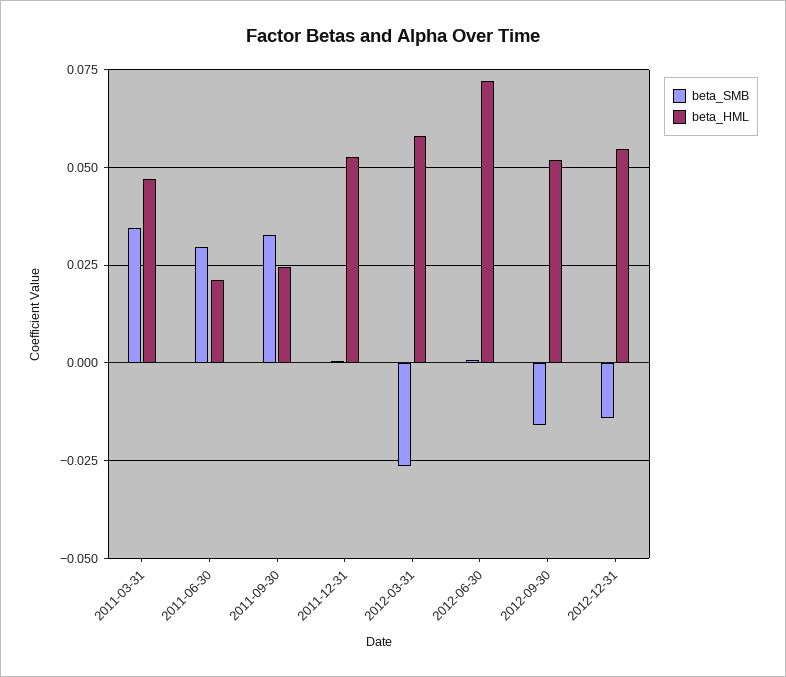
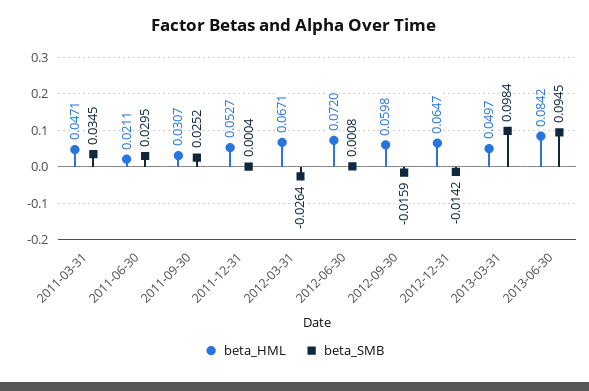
beta_SMB, 2011-09-30: 0.0325 -> 0.0252
beta_HML, 2011-09-30: 0.025 -> 0.0307
beta_HML, 2012-03-31: 0.0575 -> 0.0671
beta_HML, 2012-09-30: 0.0525 -> 0.0598
beta_HML, 2012-12-31: 0.055 -> 0.0647
beta_HML, 2013-03-31: none -> 0.0497
beta_SMB, 2013-03-31: none -> 0.0984
beta_HML, 2013-06-30: none -> 0.0842
beta_SMB, 2013-06-30: none -> 0.0945

